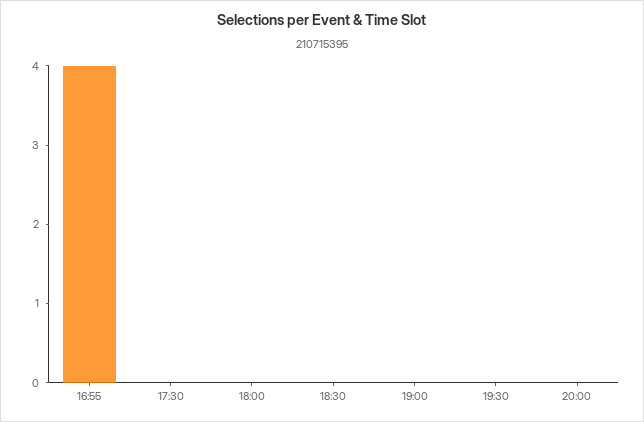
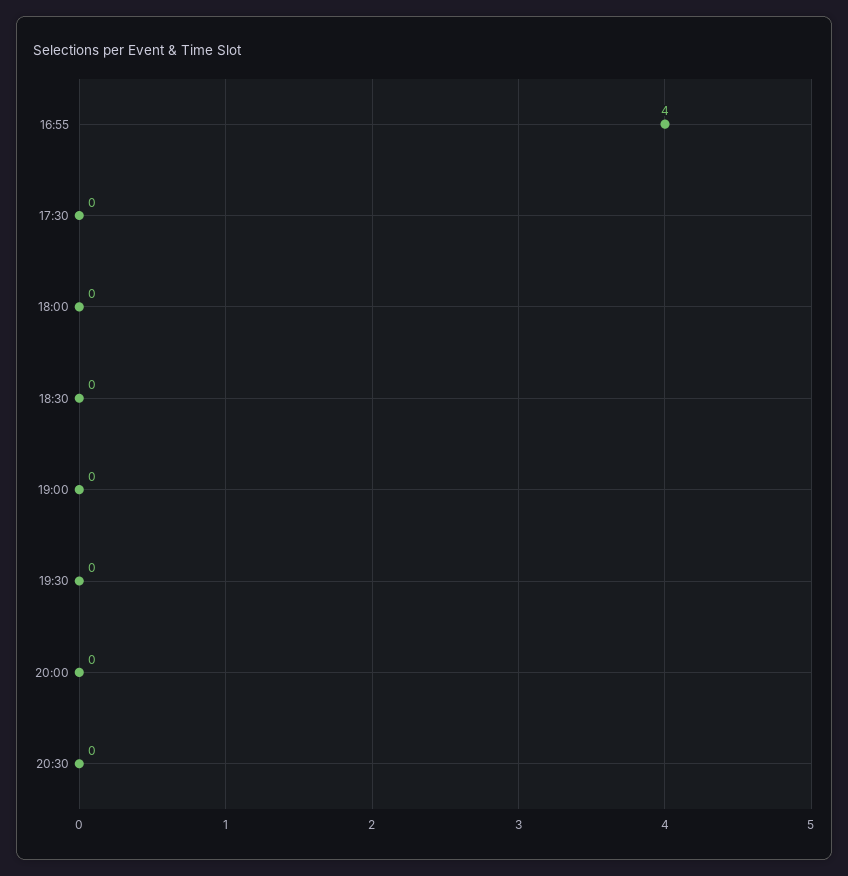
20:30: none -> 0

